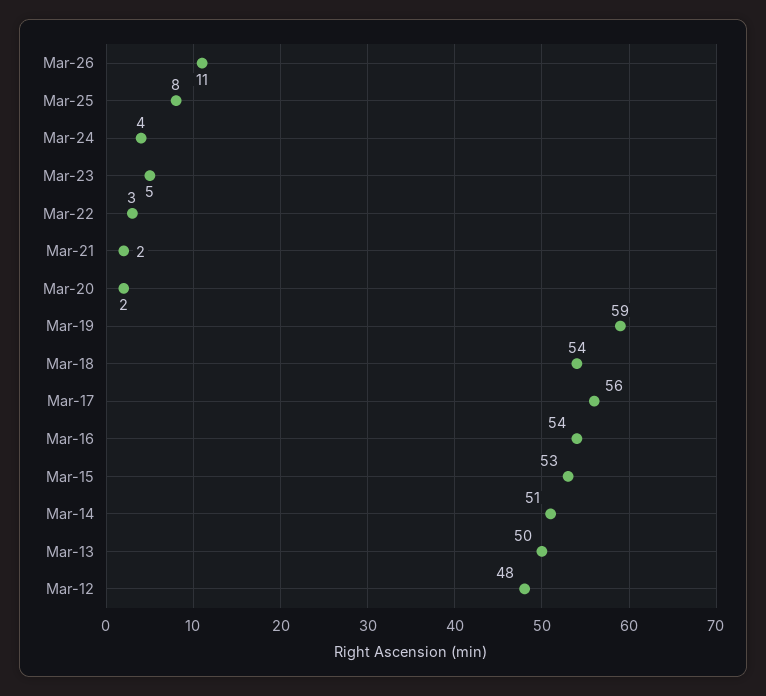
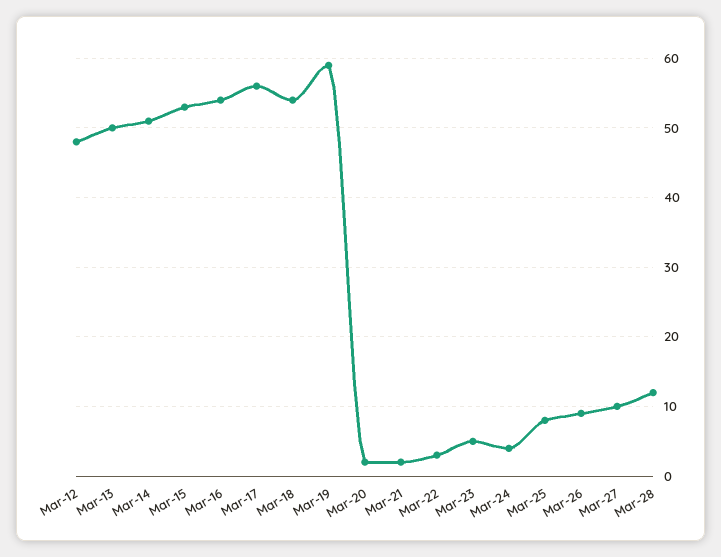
Mar-26: 11 -> 9
Mar-27: none -> 10
Mar-28: none -> 12

